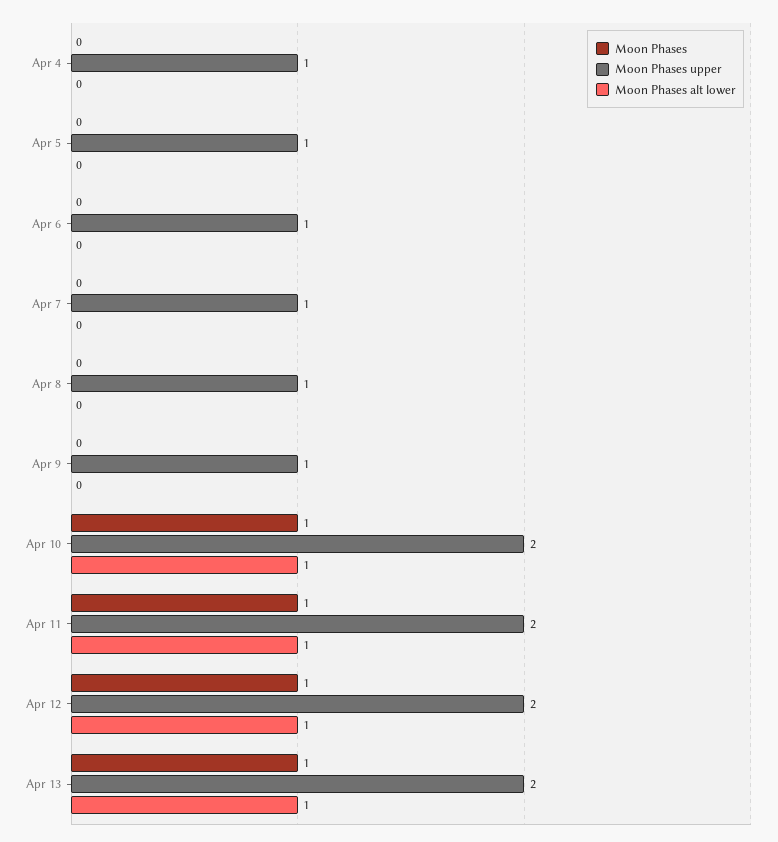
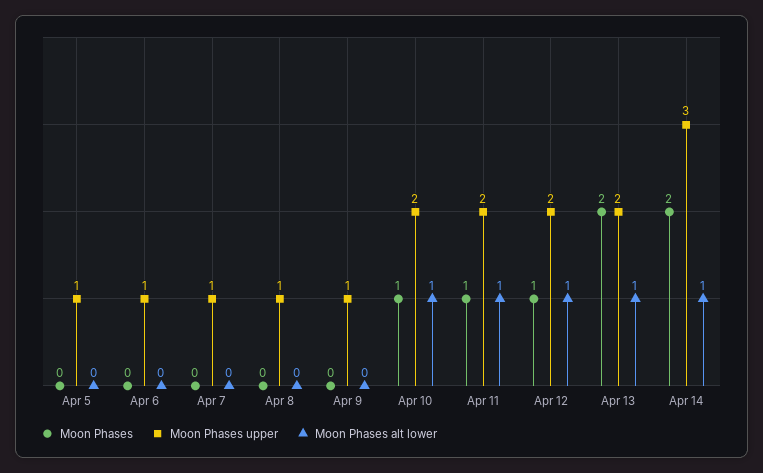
Moon Phases, Apr 4: 0 -> none
Moon Phases upper, Apr 4: 1 -> none
Moon Phases alt lower, Apr 4: 0 -> none
Moon Phases, Apr 13: 1 -> 2
Moon Phases, Apr 14: none -> 2
Moon Phases upper, Apr 14: none -> 3
Moon Phases alt lower, Apr 14: none -> 1

